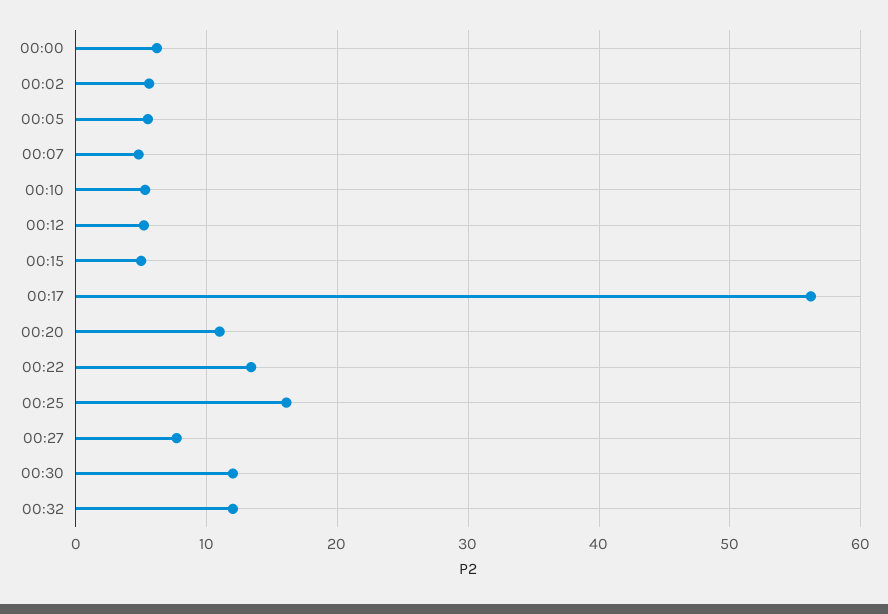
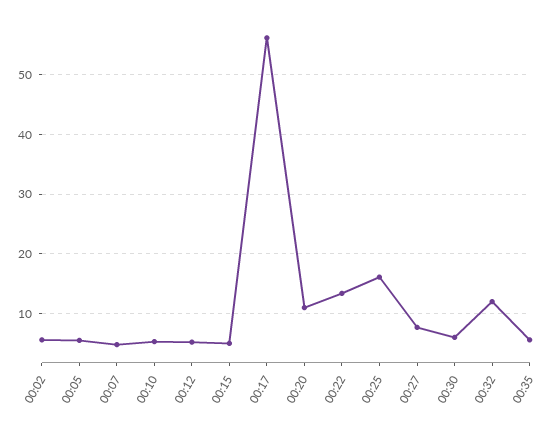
00:00: 6 -> none
00:30: 12 -> 6
00:35: none -> 6

